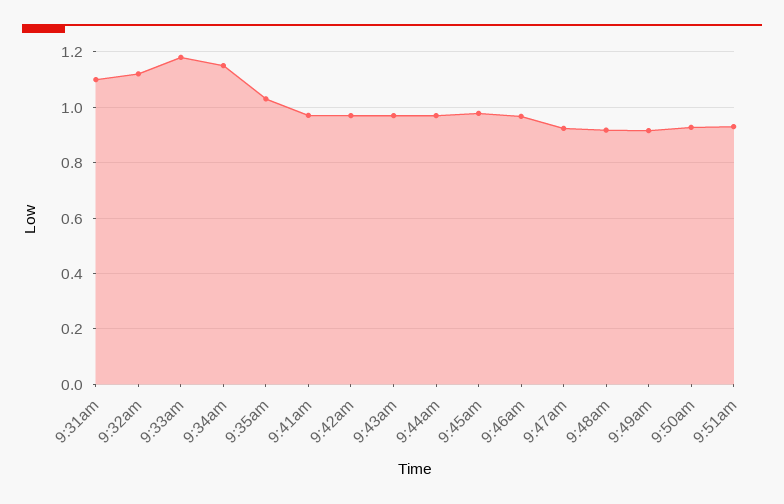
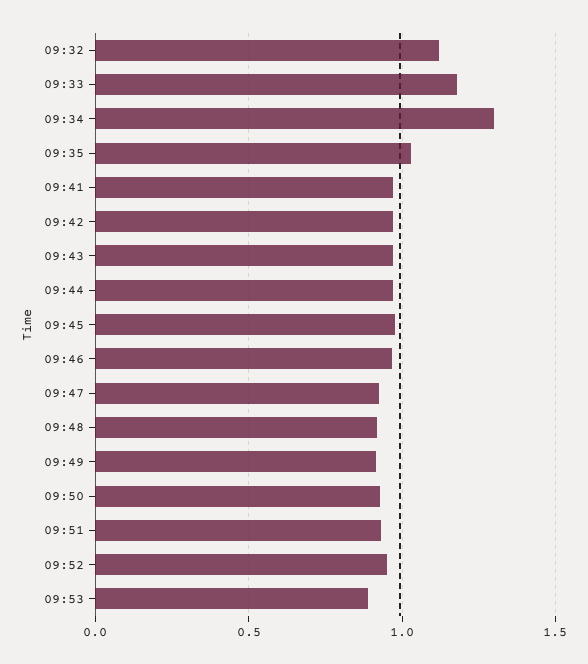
9:31am: 1.1 -> none
9:34am: 1.15 -> 1.3
09:52: none -> 0.95
09:53: none -> 0.9

